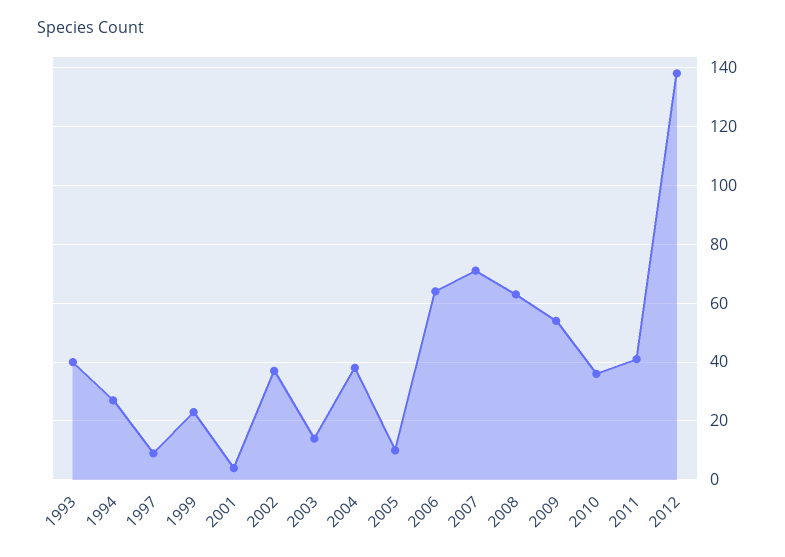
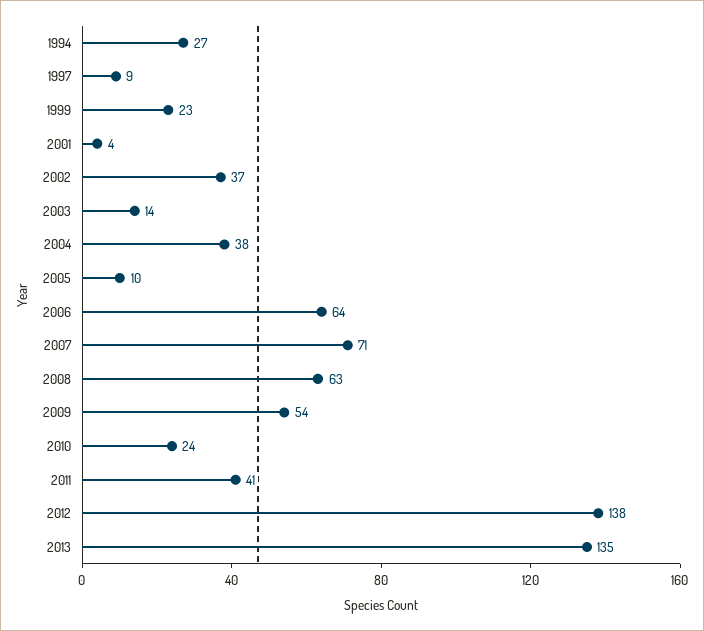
1993: 40 -> none
2010: 35 -> 24
2013: none -> 135

